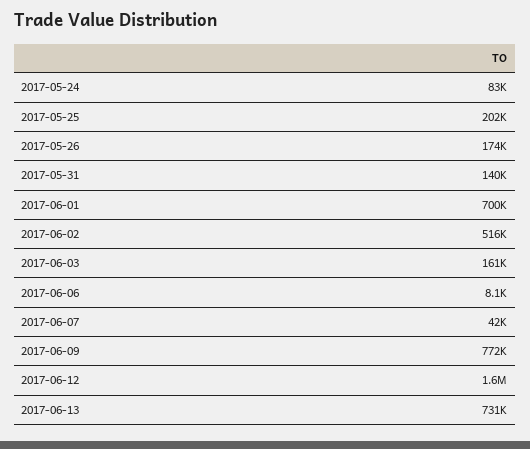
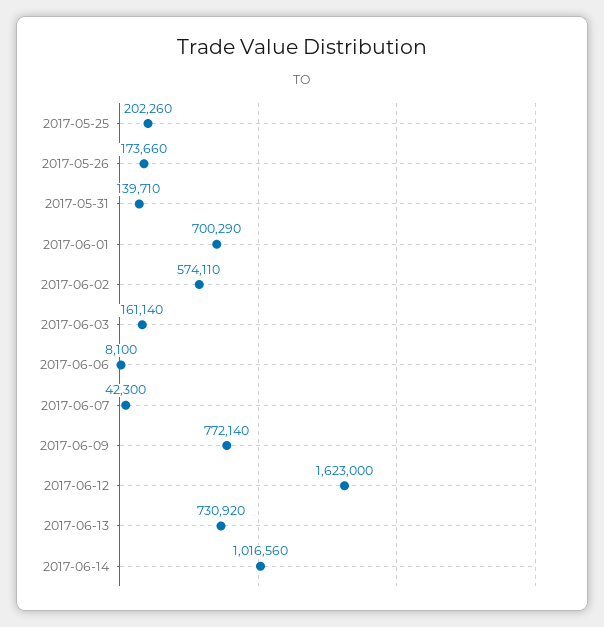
2017-05-24: 83000 -> none
2017-06-02: 516000 -> 574110
2017-06-14: none -> 1016560

